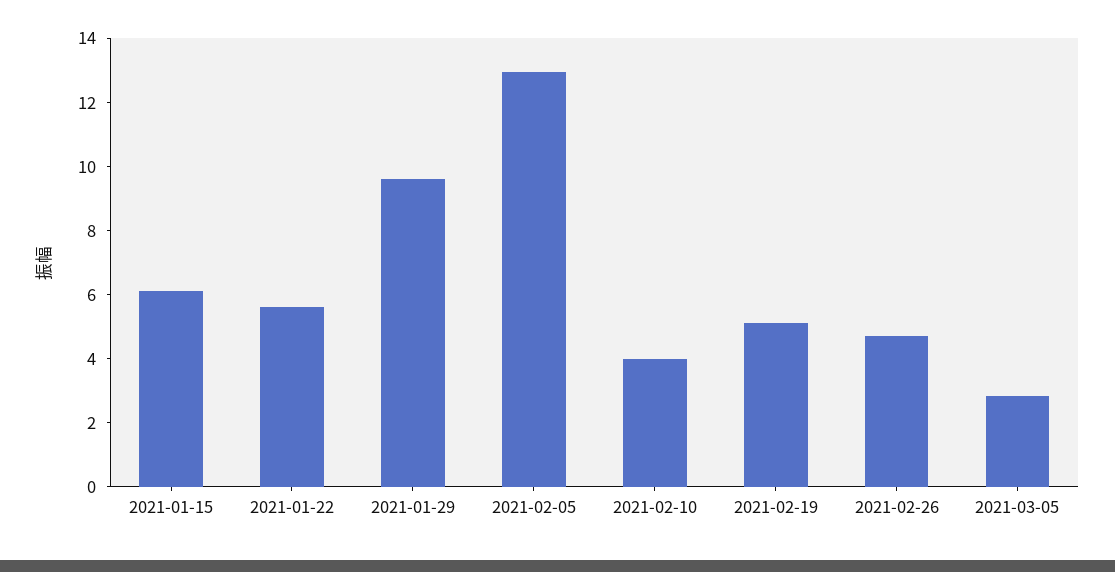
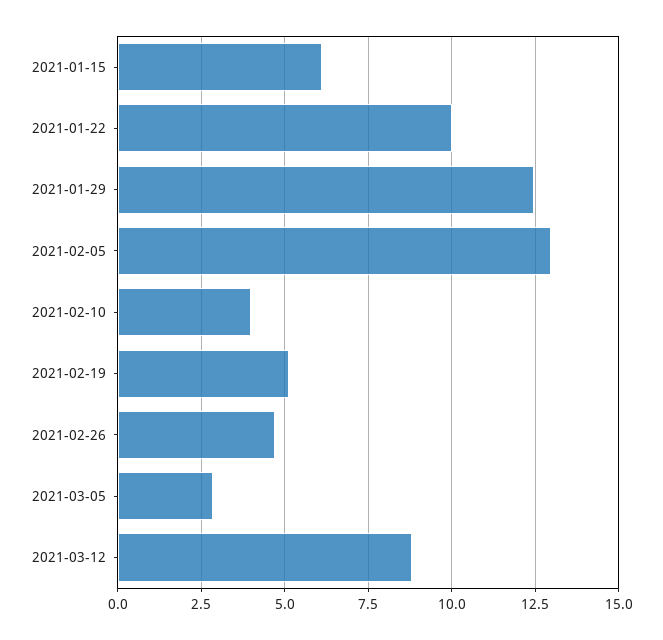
2021-01-22: 5.5 -> 10
2021-01-29: 9.5 -> 12.5
2021-03-12: none -> 8.75

